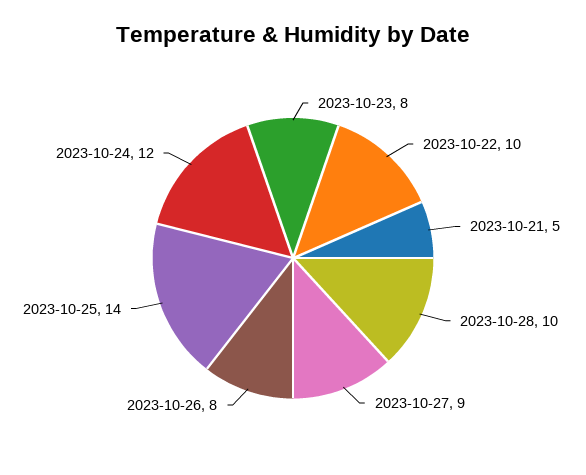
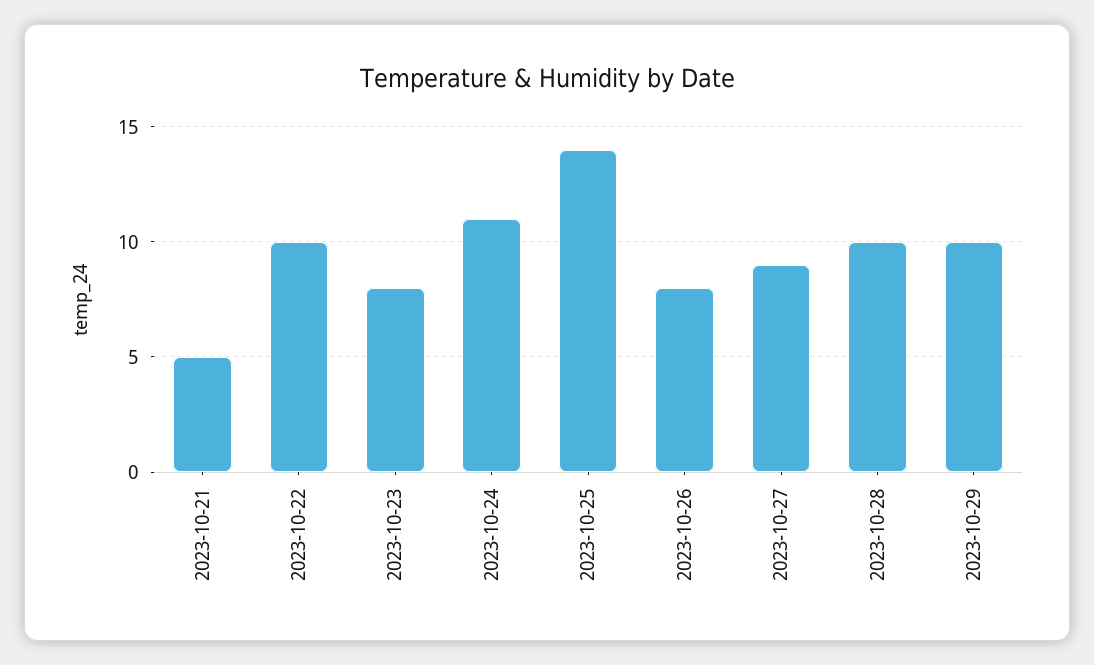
2023-10-24: 12 -> 11
2023-10-29: none -> 10

